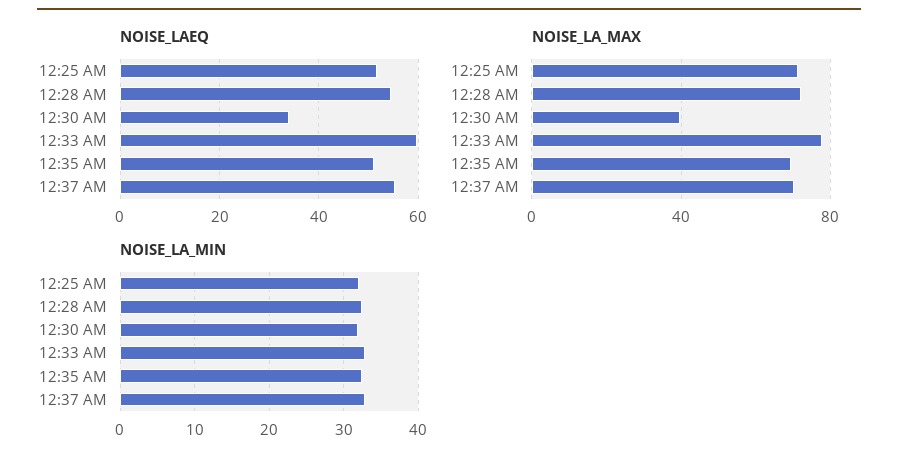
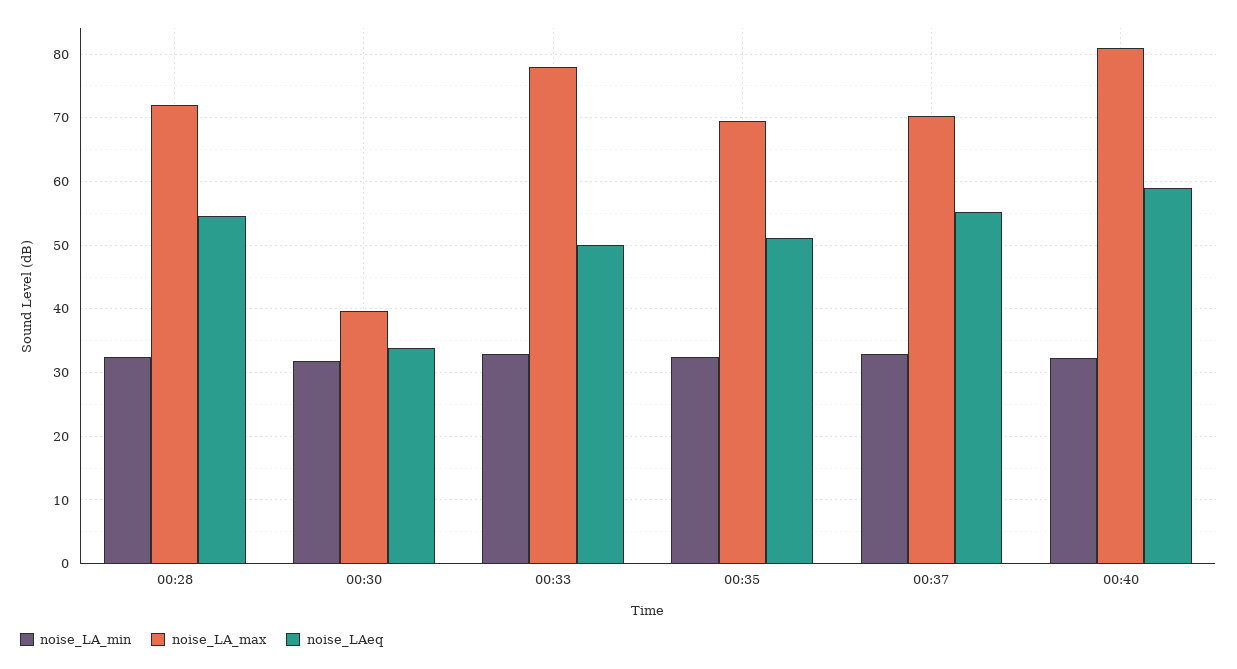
NOISE_LAEQ, 12:25 AM: 52 -> none
NOISE_LAEQ, 12:33 AM: 60 -> 50
NOISE_LA_MAX, 12:25 AM: 70 -> none
NOISE_LA_MIN, 12:25 AM: 32 -> none
NOISE_LA_MIN, 00:40: none -> 32
NOISE_LA_MAX, 00:40: none -> 81
NOISE_LAEQ, 00:40: none -> 59

